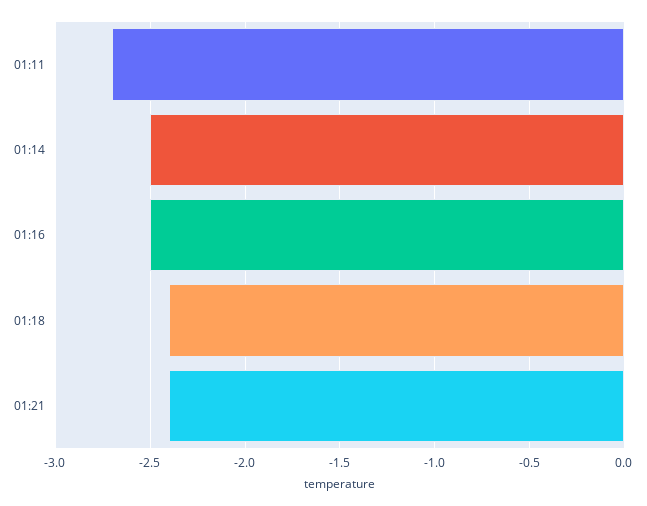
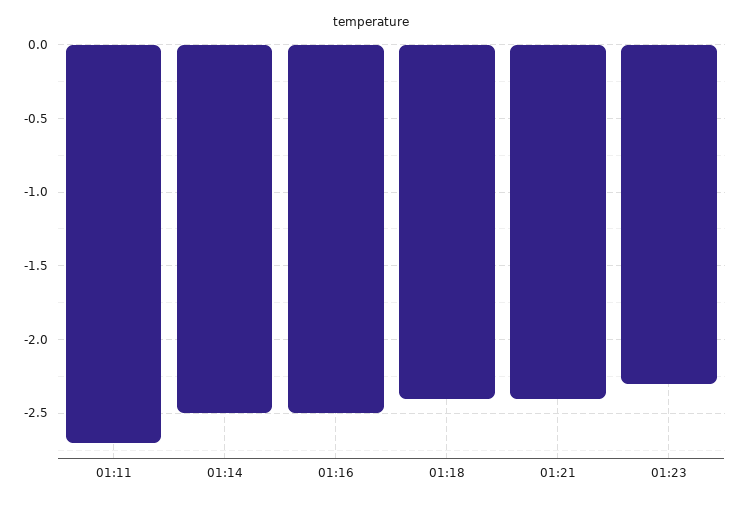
01:23: none -> -2.3

